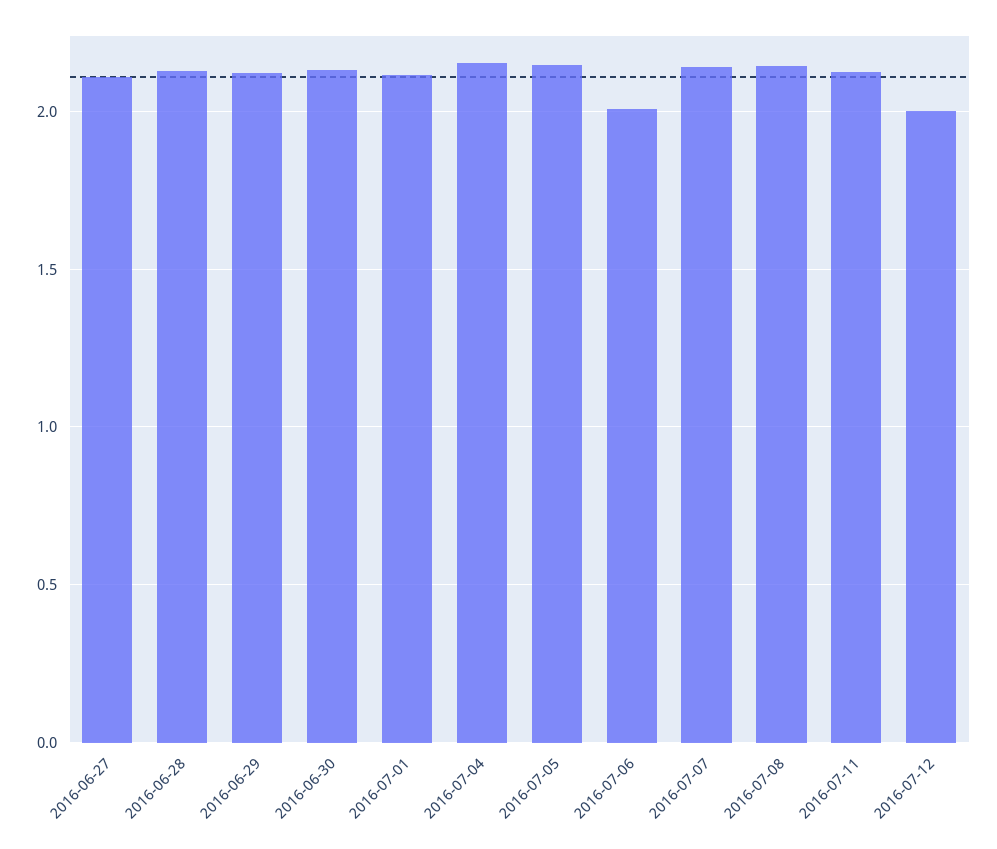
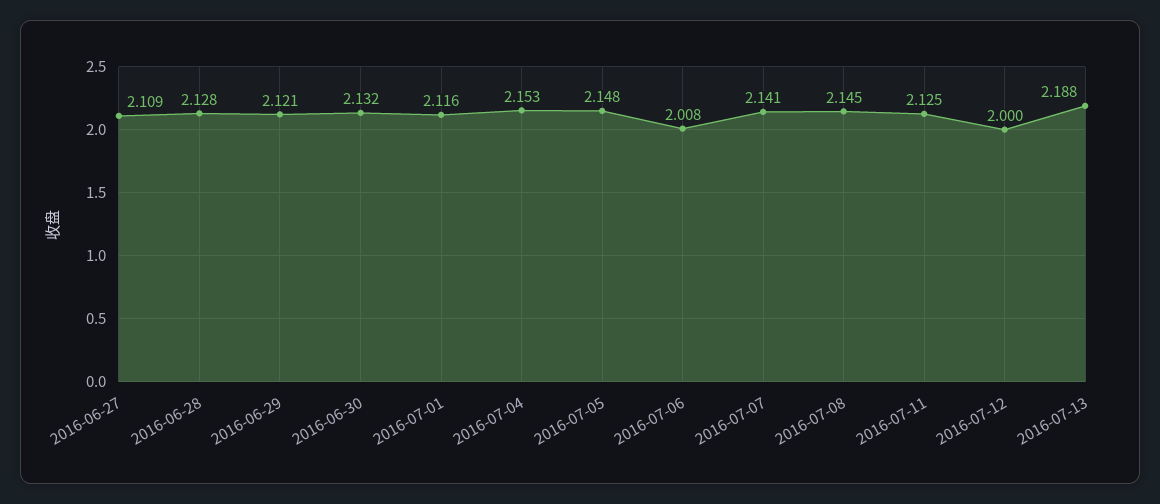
2016-07-13: none -> 2.188

